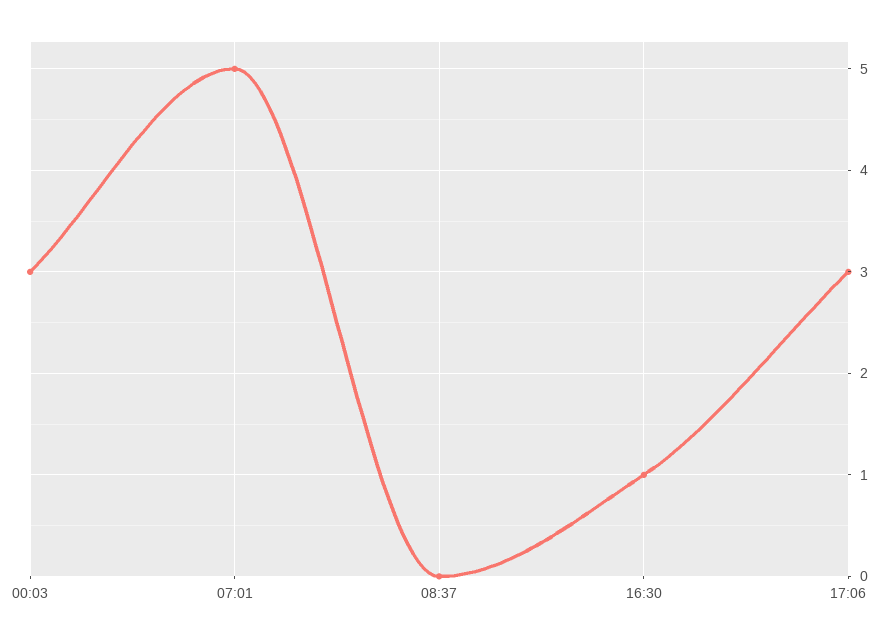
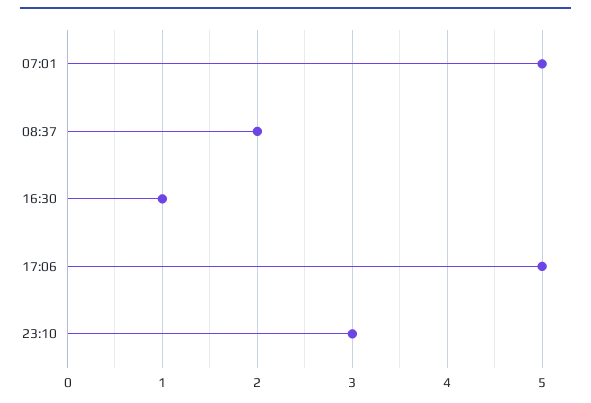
00:03: 3 -> none
08:37: 0 -> 2
17:06: 3 -> 5
23:10: none -> 3

